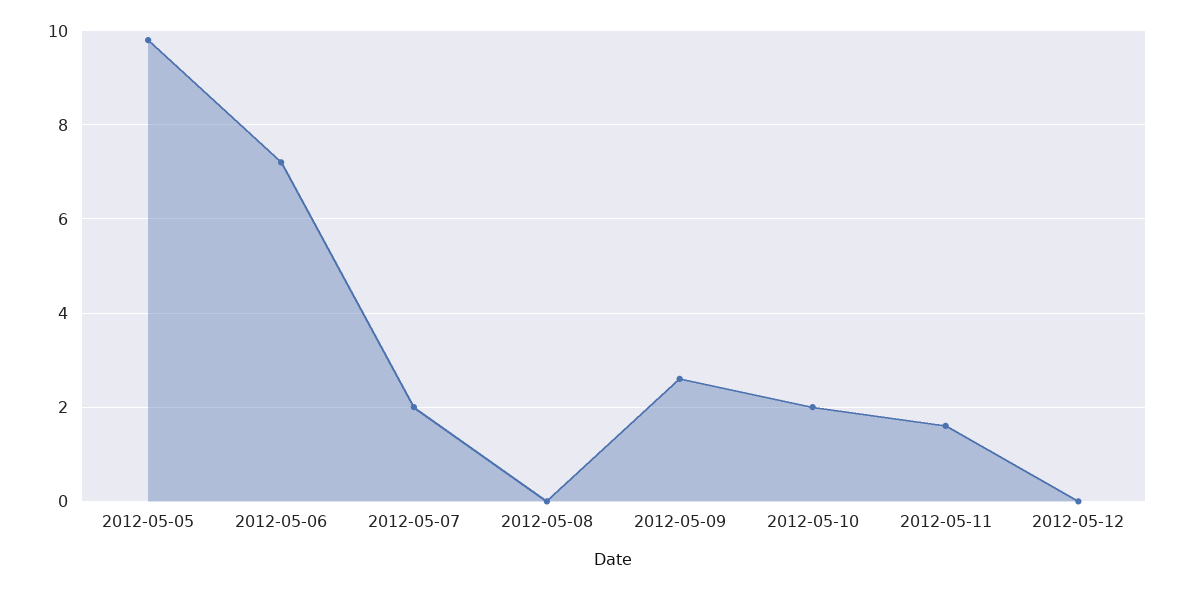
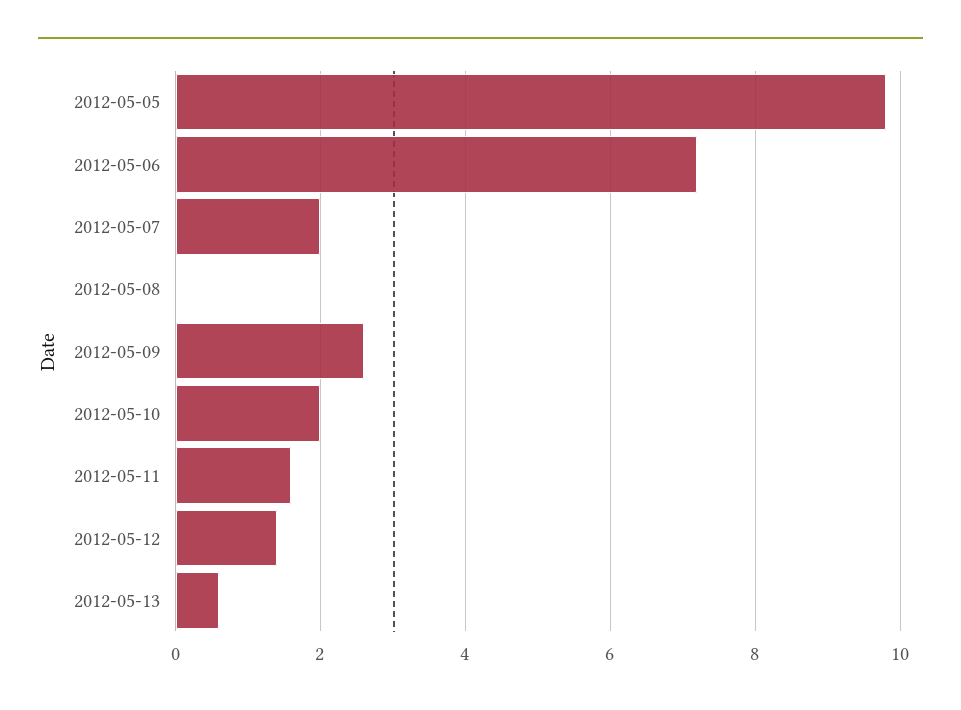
2012-05-12: 0 -> 1.5
2012-05-13: none -> 0.5

